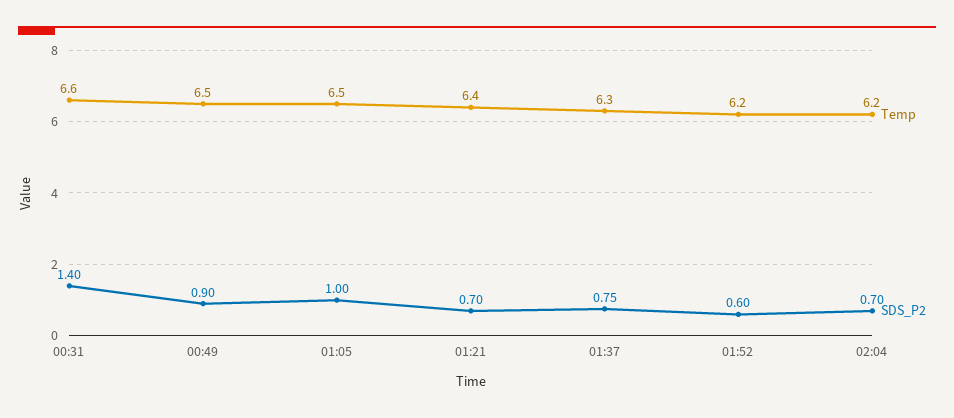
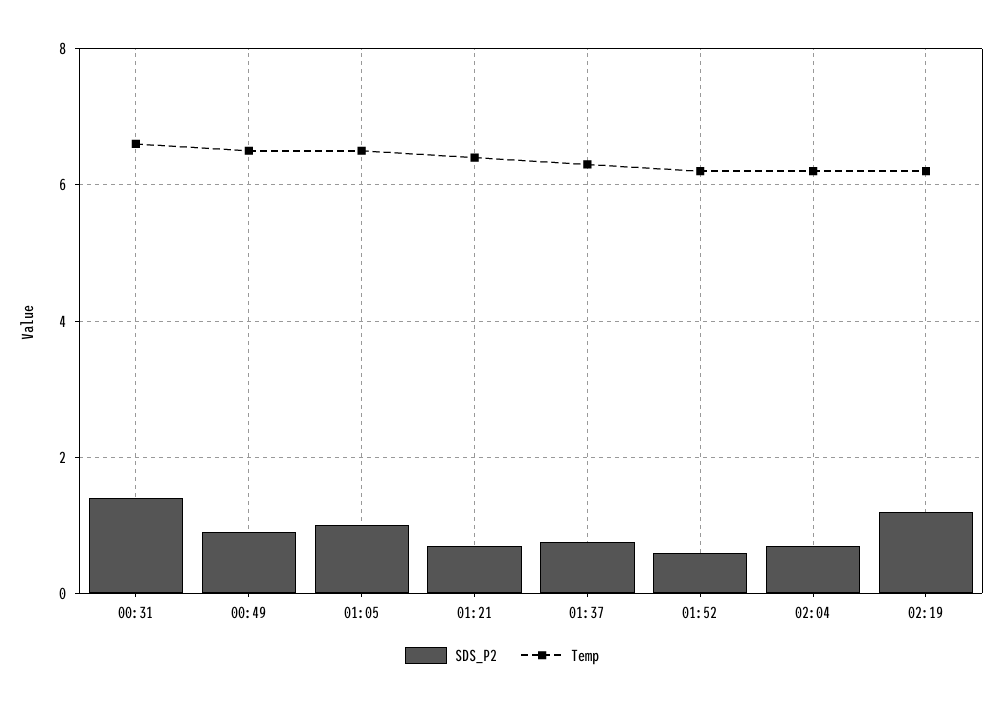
SDS_P2, 02:19: none -> 1.2
Temp, 02:19: none -> 6.2

